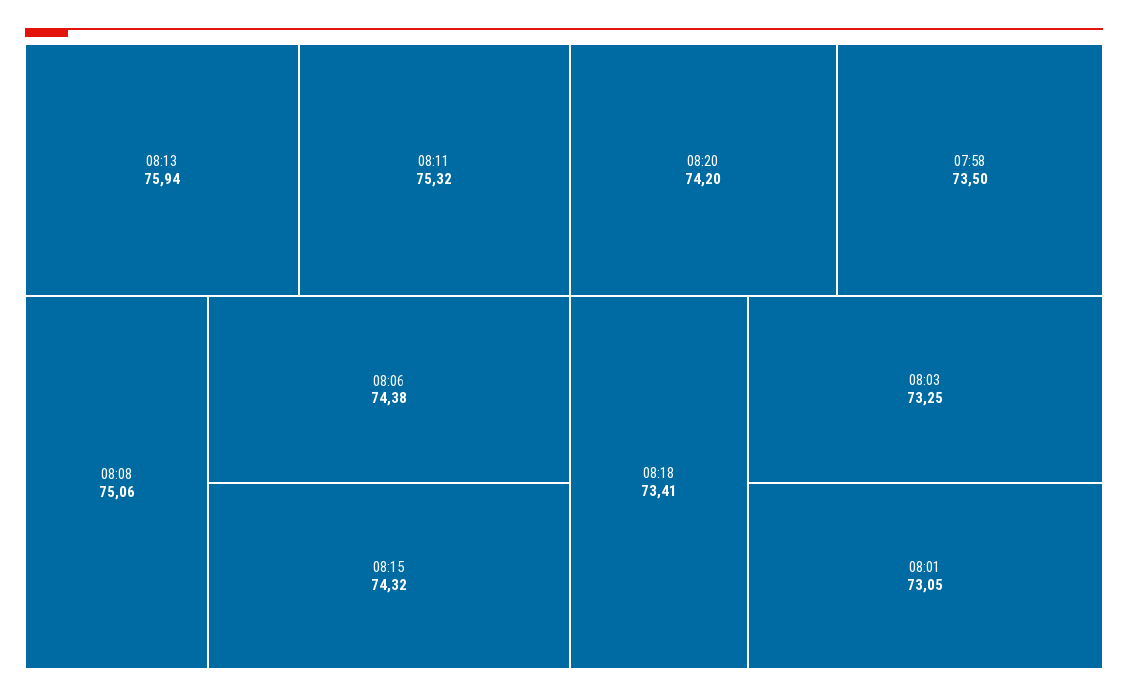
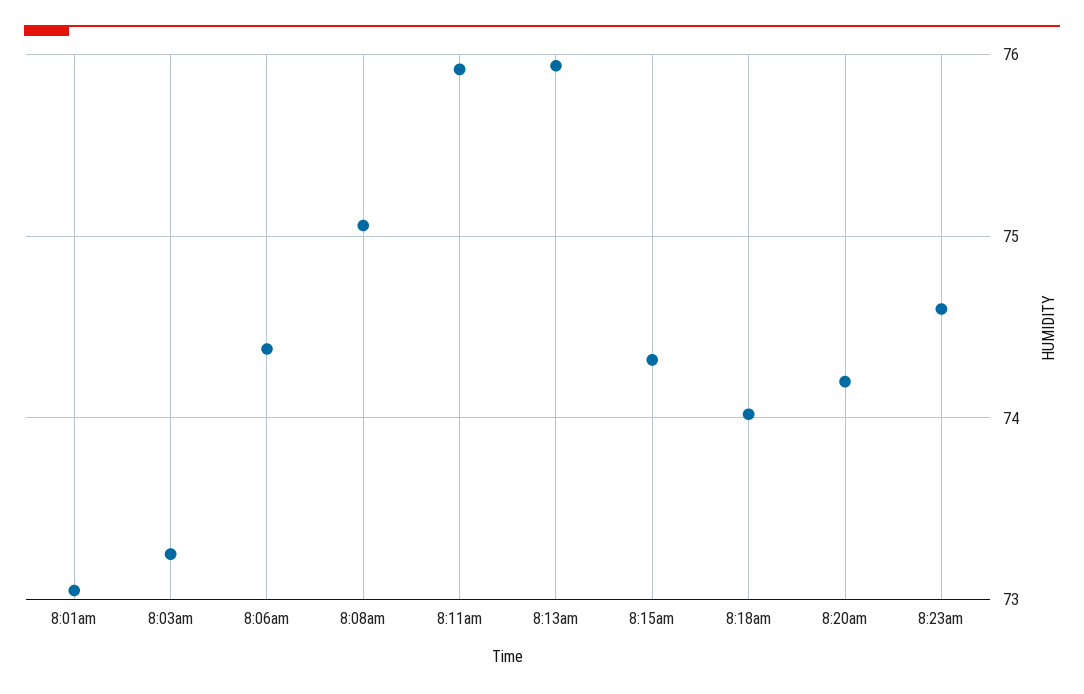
08:11: 75.32 -> 75.9
07:58: 73.5 -> none
08:18: 73.41 -> 74
8:23am: none -> 74.6

